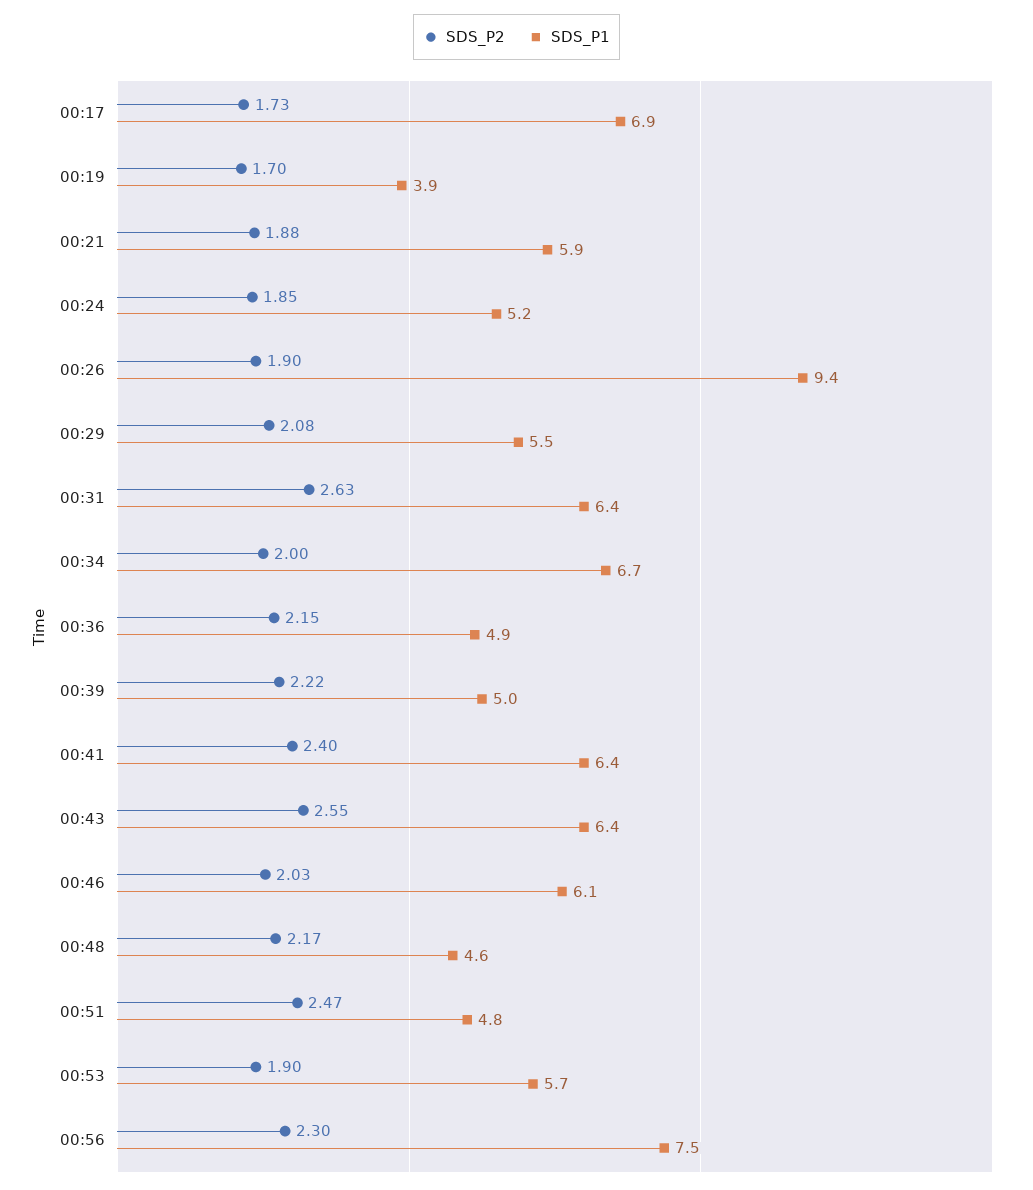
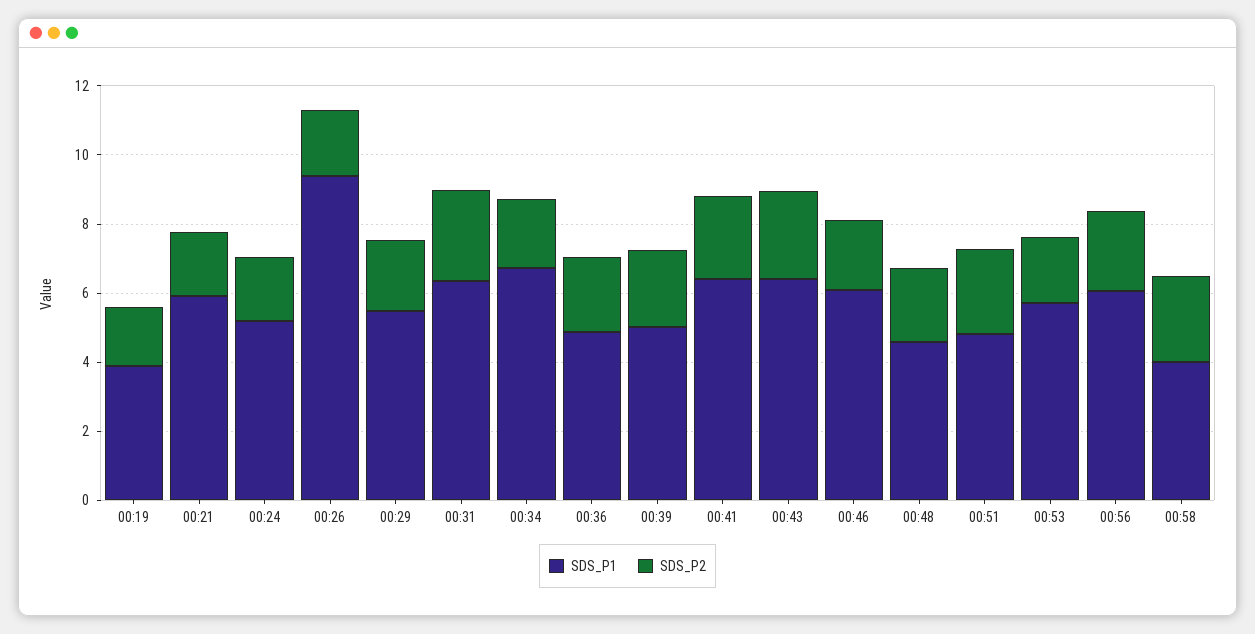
SDS_P2, 00:17: 1.73 -> none
SDS_P1, 00:17: 6.9 -> none
SDS_P1, 00:56: 7.5 -> 6
SDS_P1, 00:58: none -> 4
SDS_P2, 00:58: none -> 2.5

